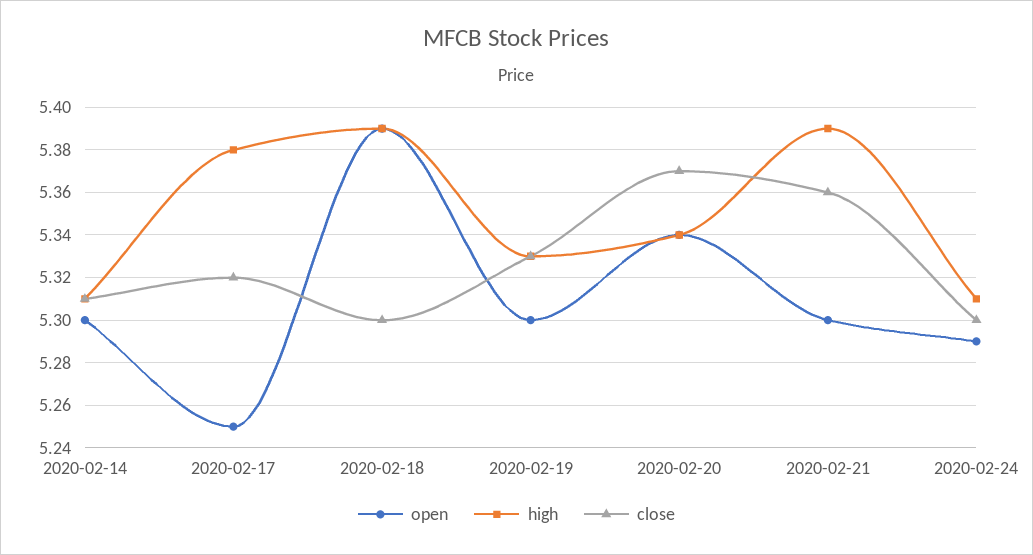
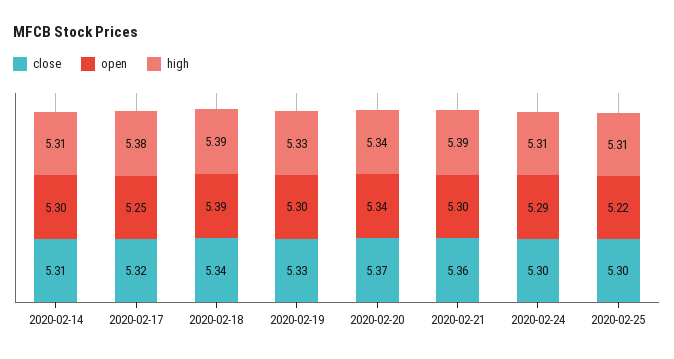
close, 2020-02-18: 5.3 -> 5.34
close, 2020-02-25: none -> 5.3
open, 2020-02-25: none -> 5.22
high, 2020-02-25: none -> 5.31

